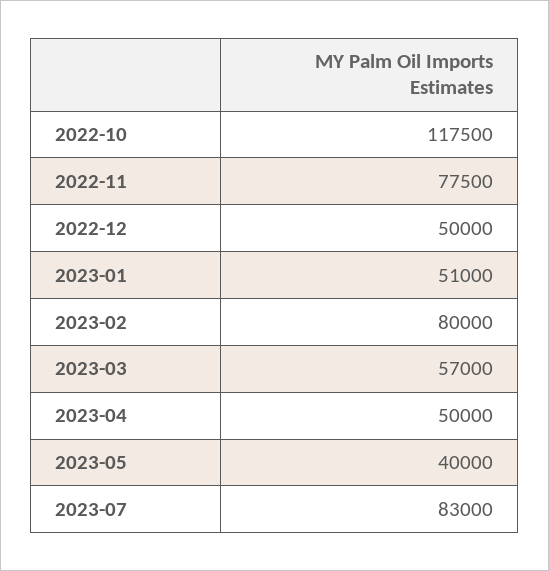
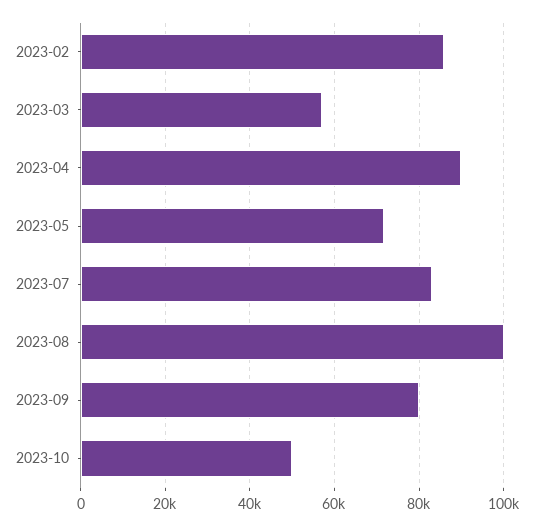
2022-10: 117500 -> none
2022-11: 77500 -> none
2022-12: 50000 -> none
2023-01: 51000 -> none
2023-02: 80000 -> 86000
2023-04: 50000 -> 90000
2023-05: 40000 -> 72000
2023-08: none -> 100000
2023-09: none -> 80000
2023-10: none -> 50000

